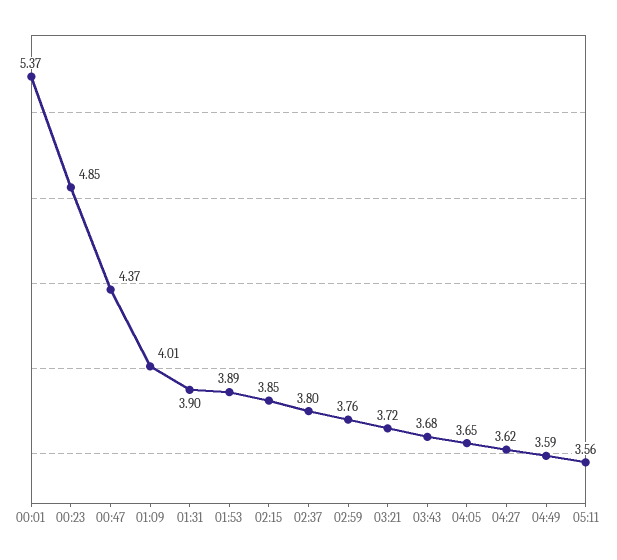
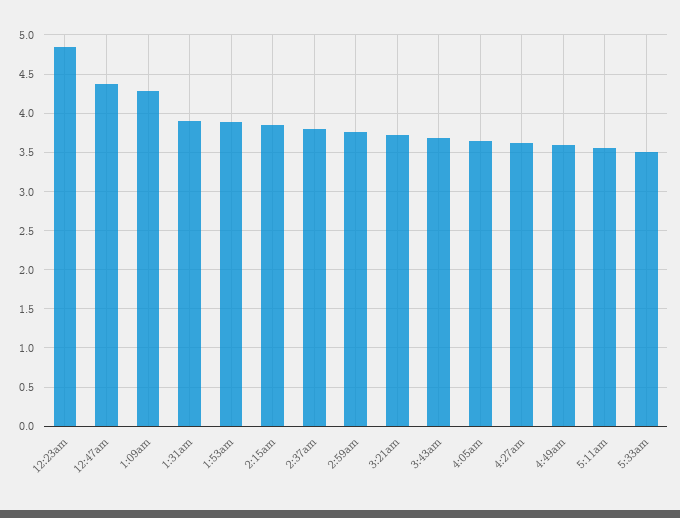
00:01: 5.37 -> none
01:09: 4.01 -> 4.3
5:33am: none -> 3.5

